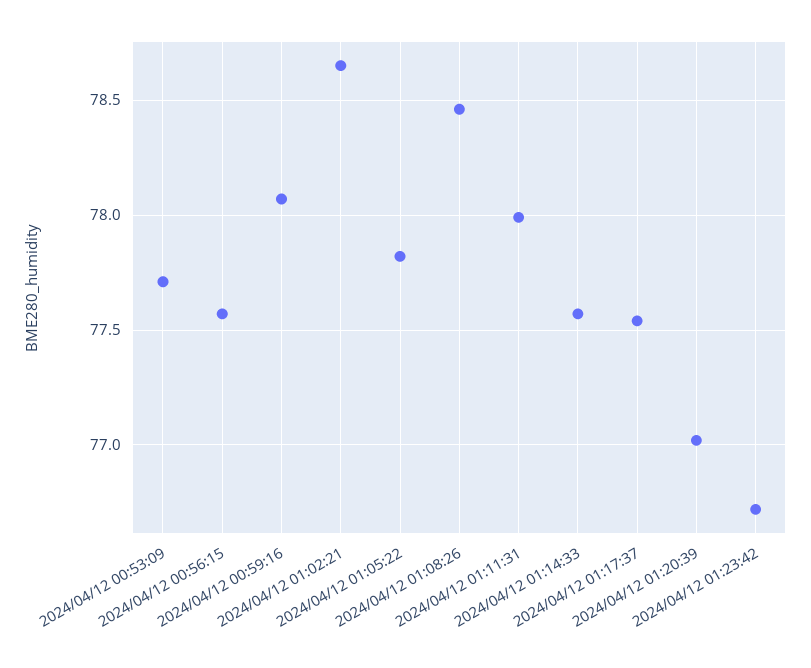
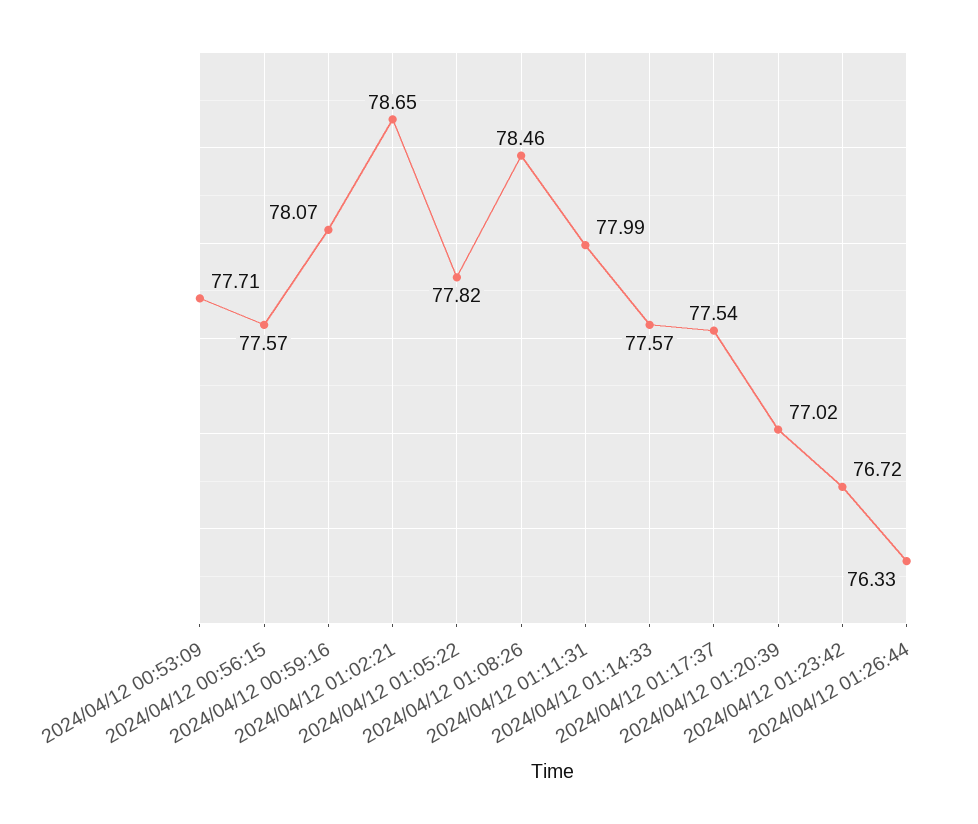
2024/04/12 01:26:44: none -> 76.33

